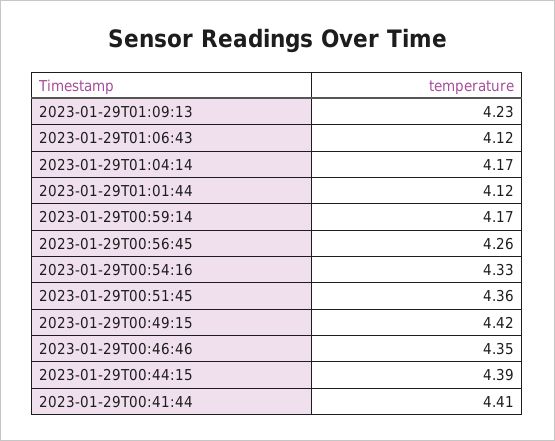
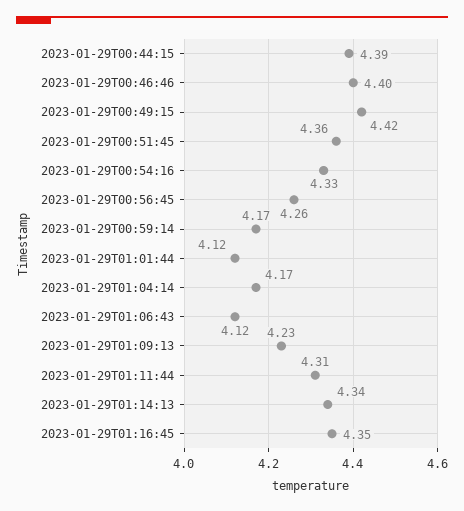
2023-01-29T00:46:46: 4.35 -> 4.4
2023-01-29T00:41:44: 4.41 -> none
2023-01-29T01:11:44: none -> 4.31
2023-01-29T01:14:13: none -> 4.34
2023-01-29T01:16:45: none -> 4.35

